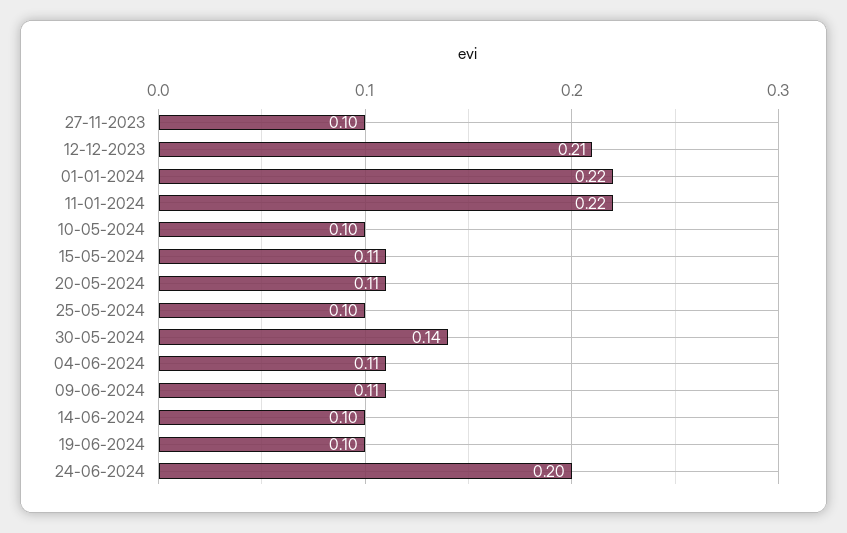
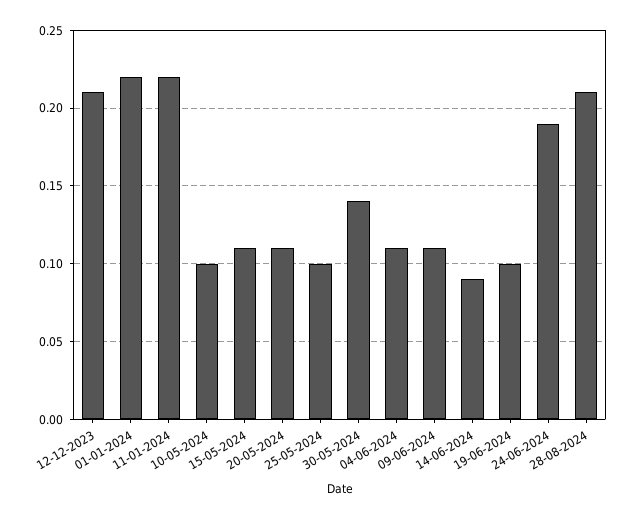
27-11-2023: 0.1 -> none
14-06-2024: 0.1 -> 0.09
24-06-2024: 0.2 -> 0.19
28-08-2024: none -> 0.21

